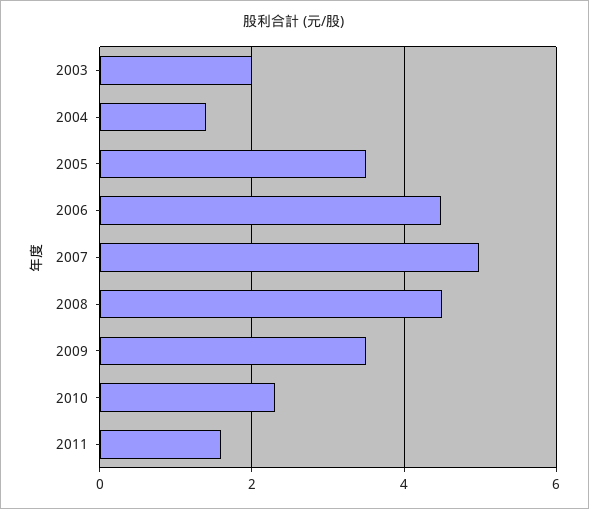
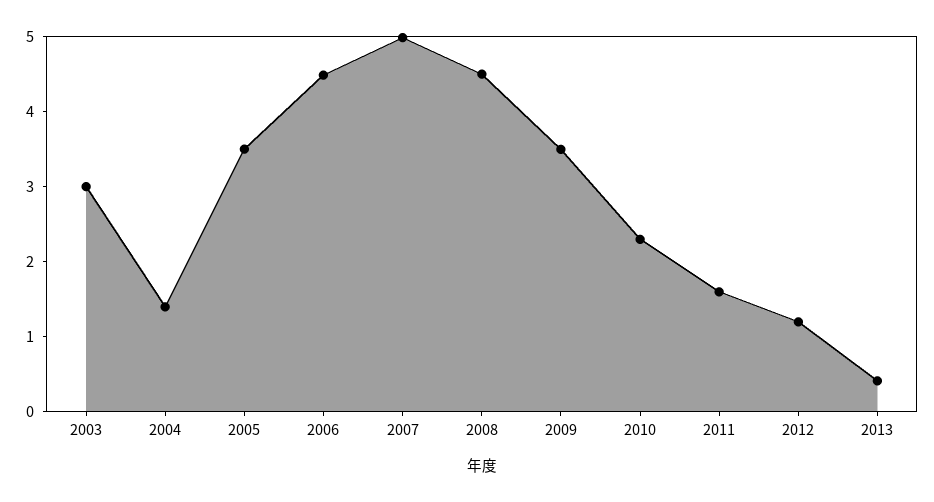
2003: 2 -> 3
2012: none -> 1.2
2013: none -> 0.4

